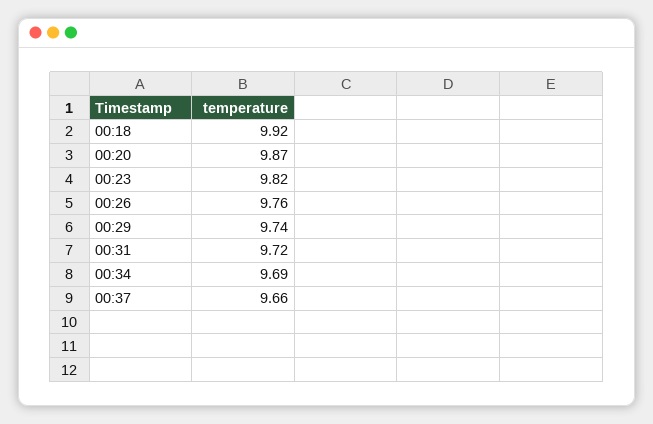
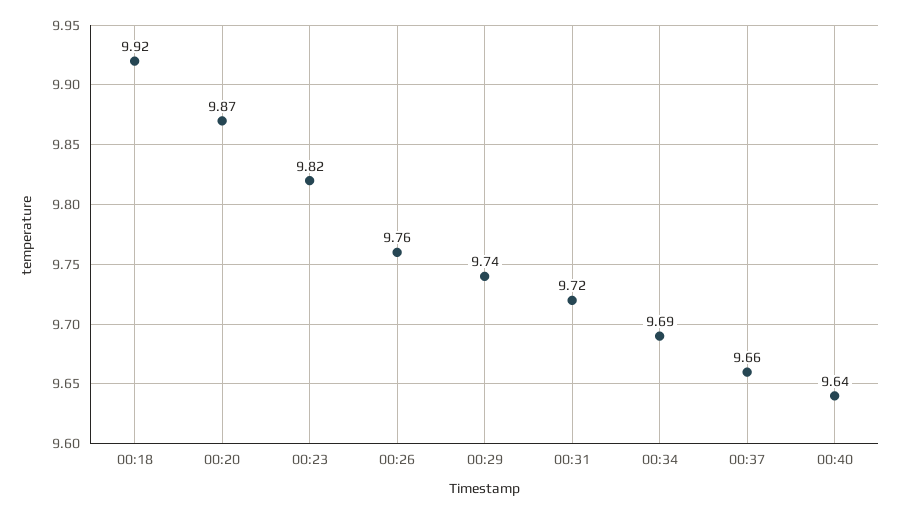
00:40: none -> 9.64

